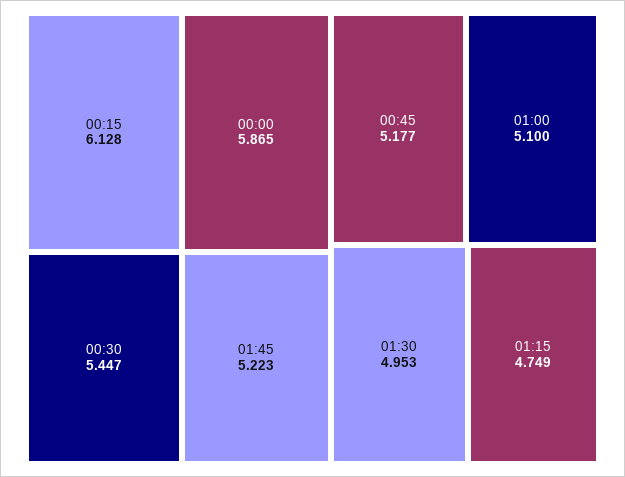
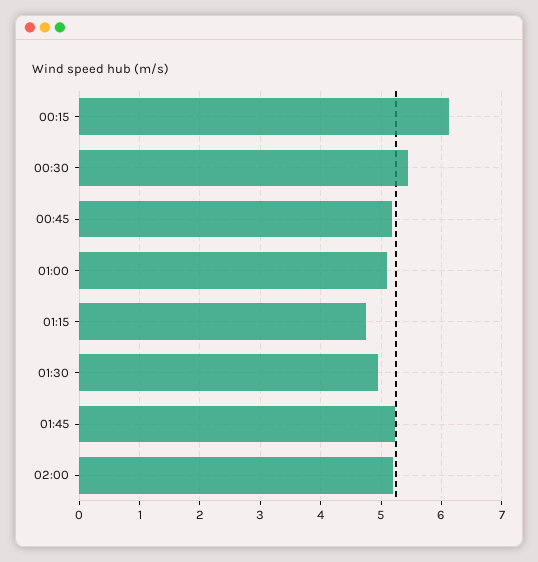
00:00: 5.865 -> none
02:00: none -> 5.2

